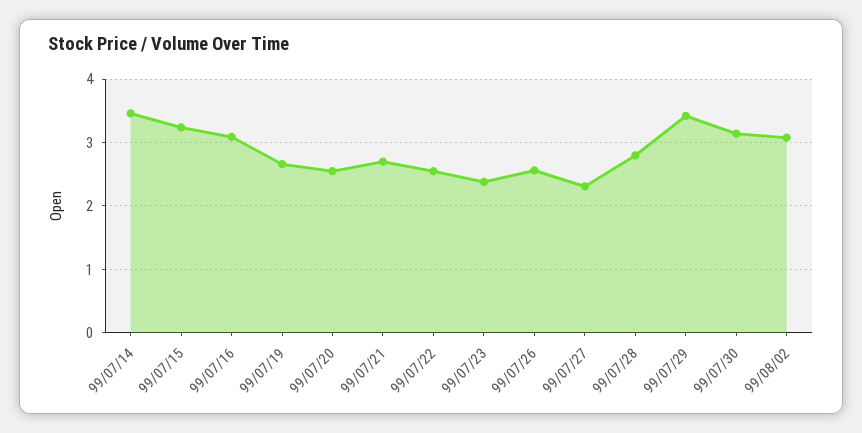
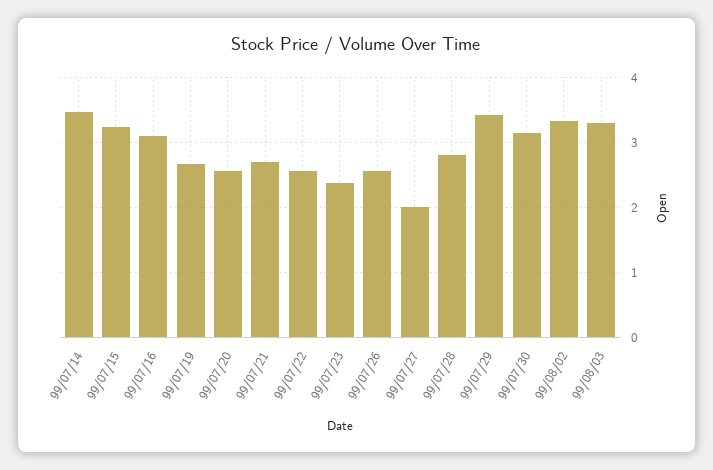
99/07/27: 2.3 -> 2
99/08/02: 3.1 -> 3.3
99/08/03: none -> 3.3

